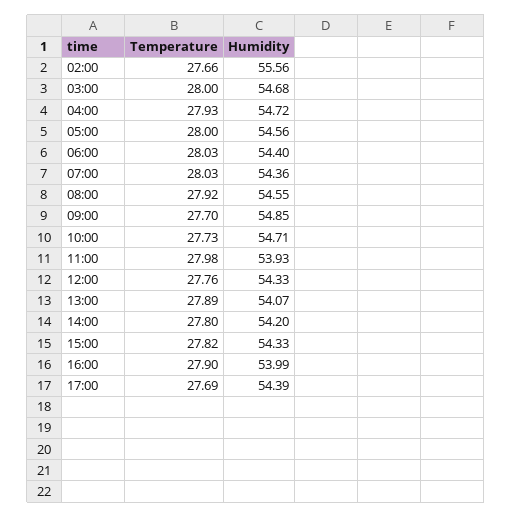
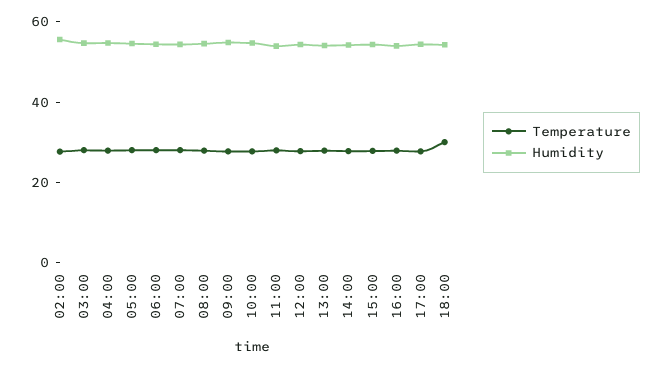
Temperature, 18:00: none -> 30
Humidity, 18:00: none -> 55

